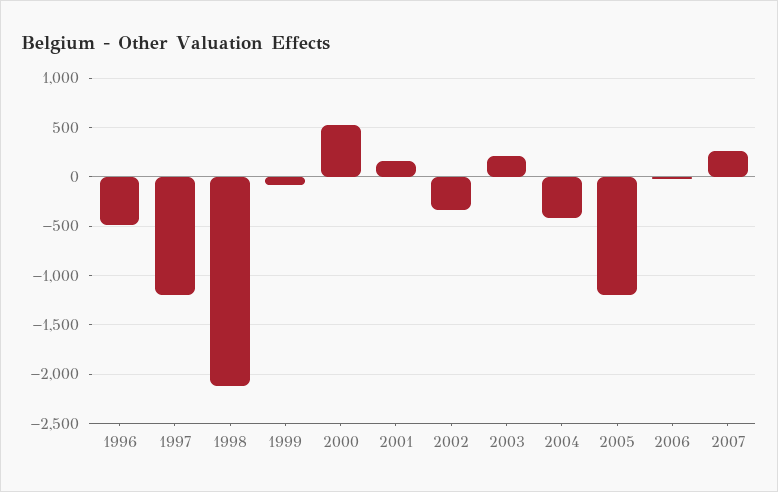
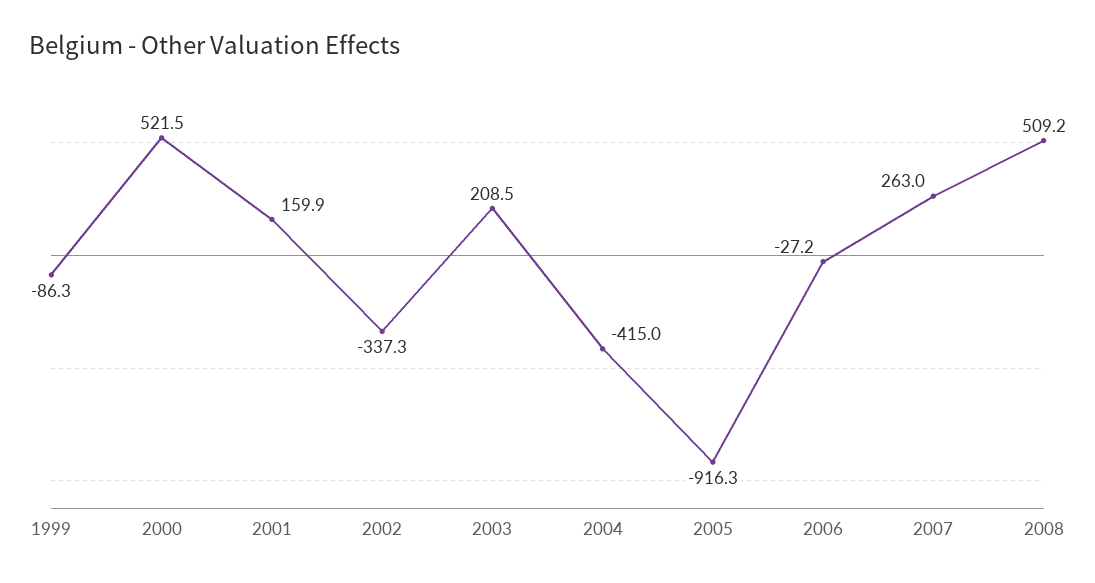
1996: -500 -> none
1997: -1200 -> none
1998: -2100 -> none
2005: -1200 -> -916.3
2008: none -> 509.2

